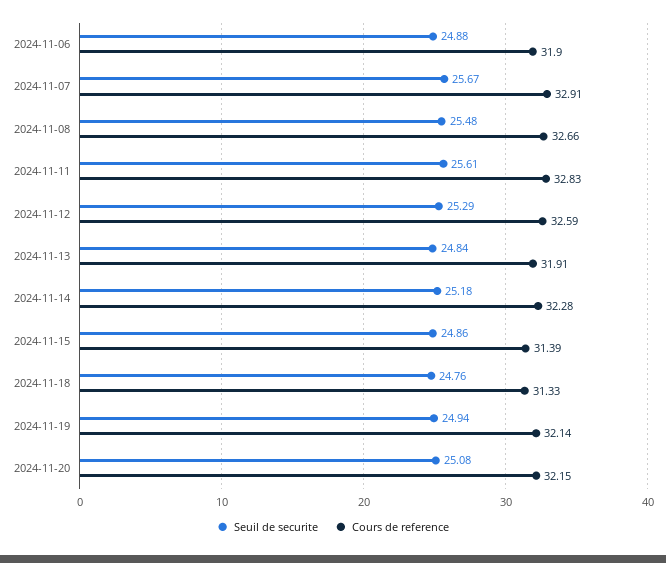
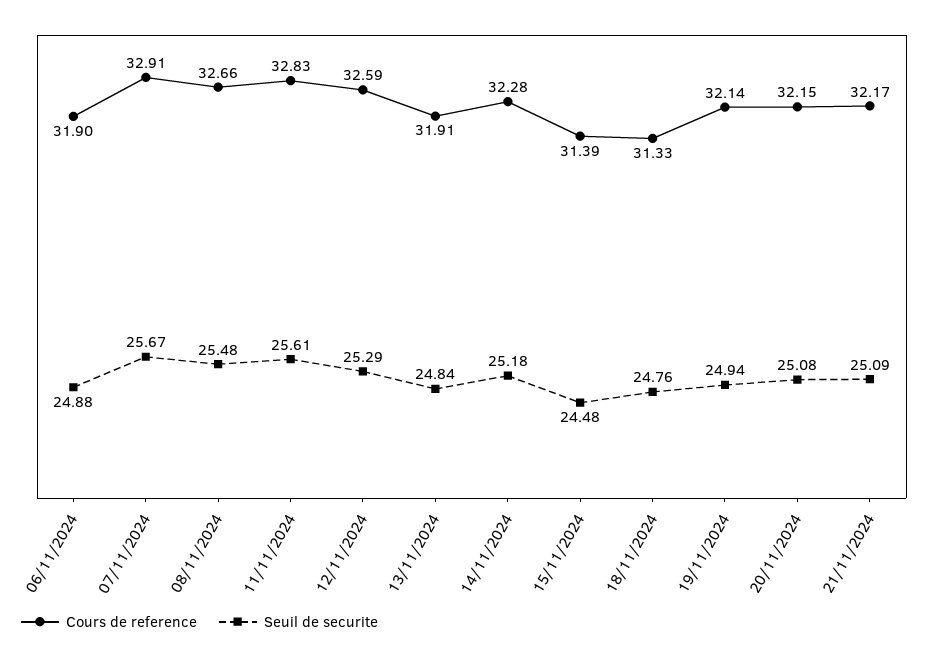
Seuil de securite, 2024-11-15: 24.86 -> 24.48
Cours de reference, 21/11/2024: none -> 32.17
Seuil de securite, 21/11/2024: none -> 25.09

